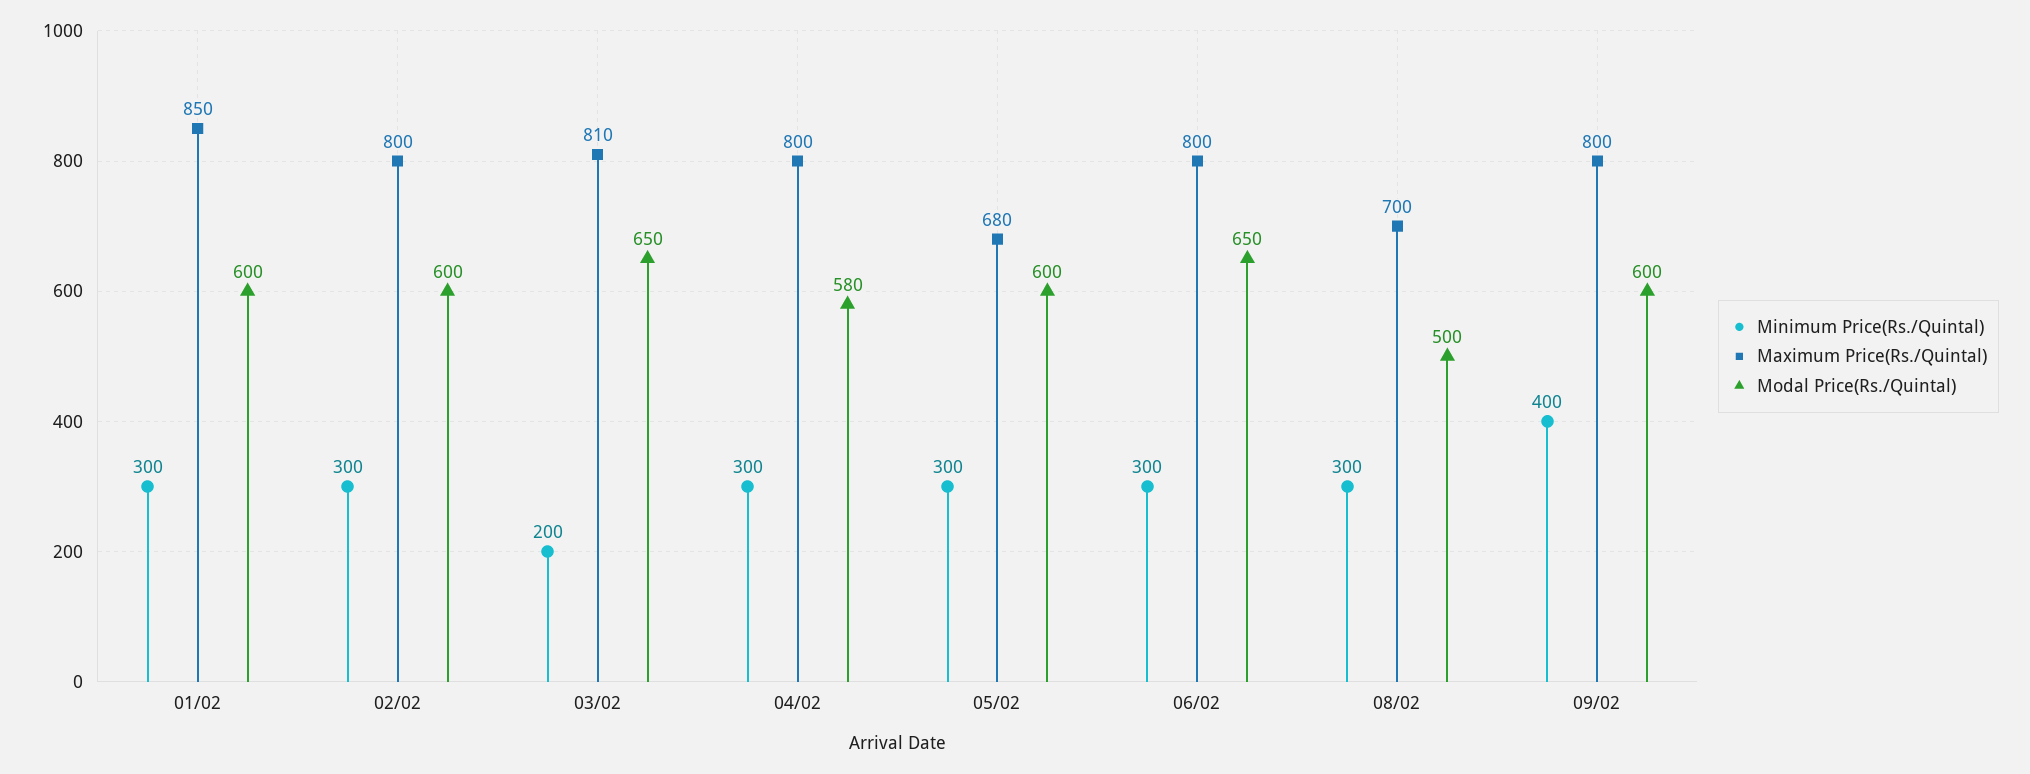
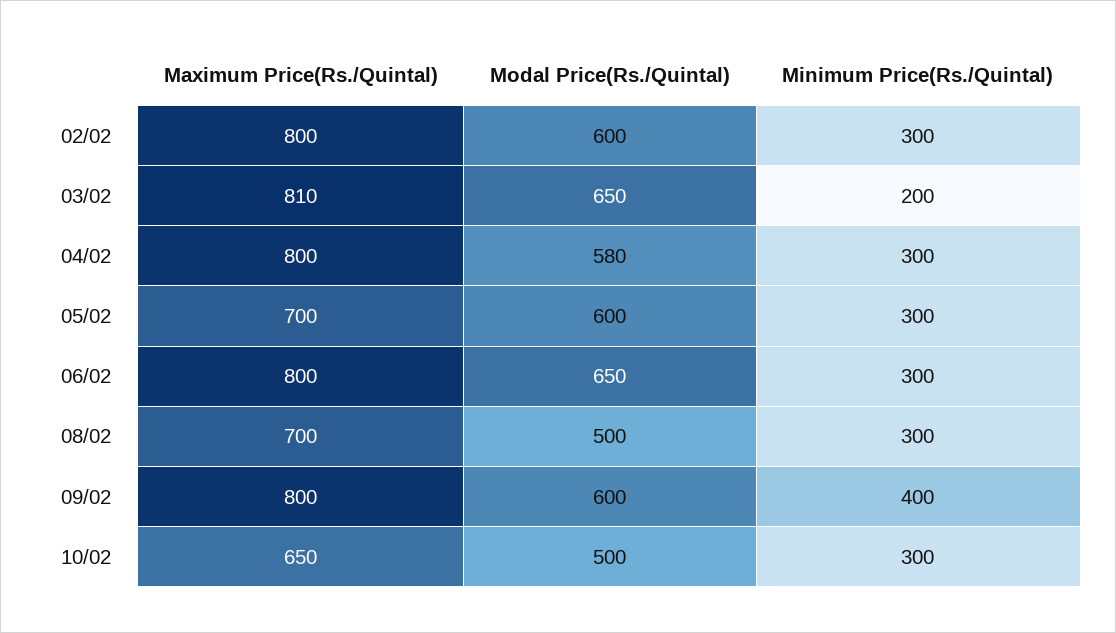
Minimum Price(Rs./Quintal), 01/02: 300 -> none
Maximum Price(Rs./Quintal), 01/02: 850 -> none
Modal Price(Rs./Quintal), 01/02: 600 -> none
Maximum Price(Rs./Quintal), 05/02: 680 -> 700
Maximum Price(Rs./Quintal), 10/02: none -> 650
Modal Price(Rs./Quintal), 10/02: none -> 500
Minimum Price(Rs./Quintal), 10/02: none -> 300

